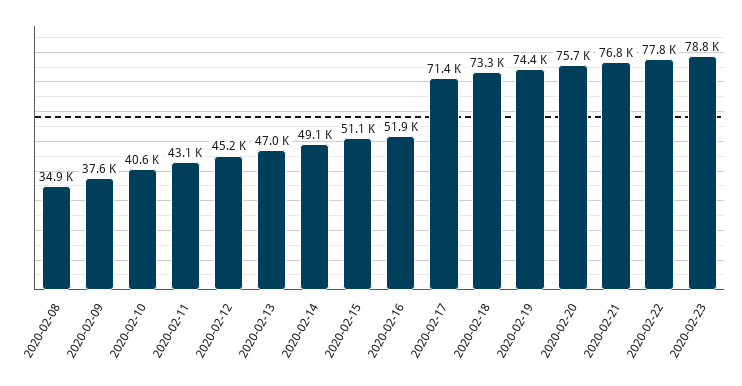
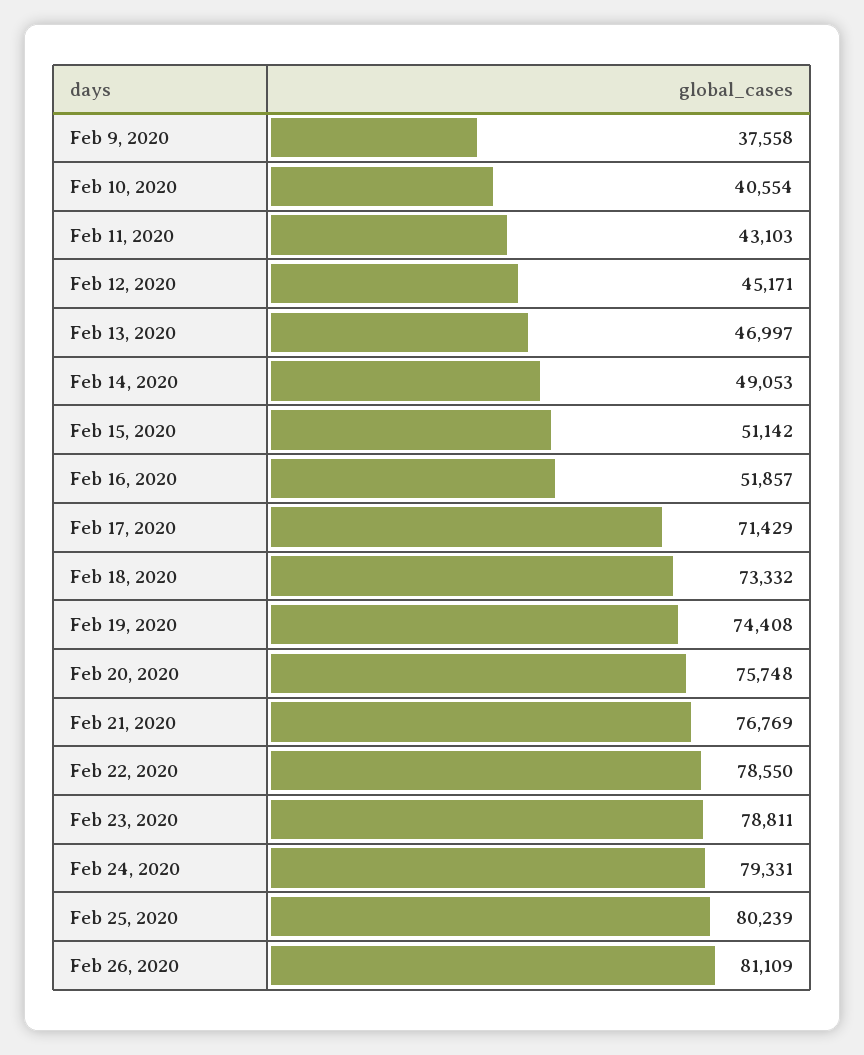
2020-02-08: 34900 -> none
2020-02-22: 77800 -> 78550
Feb 24, 2020: none -> 79331
Feb 25, 2020: none -> 80239
Feb 26, 2020: none -> 81109

